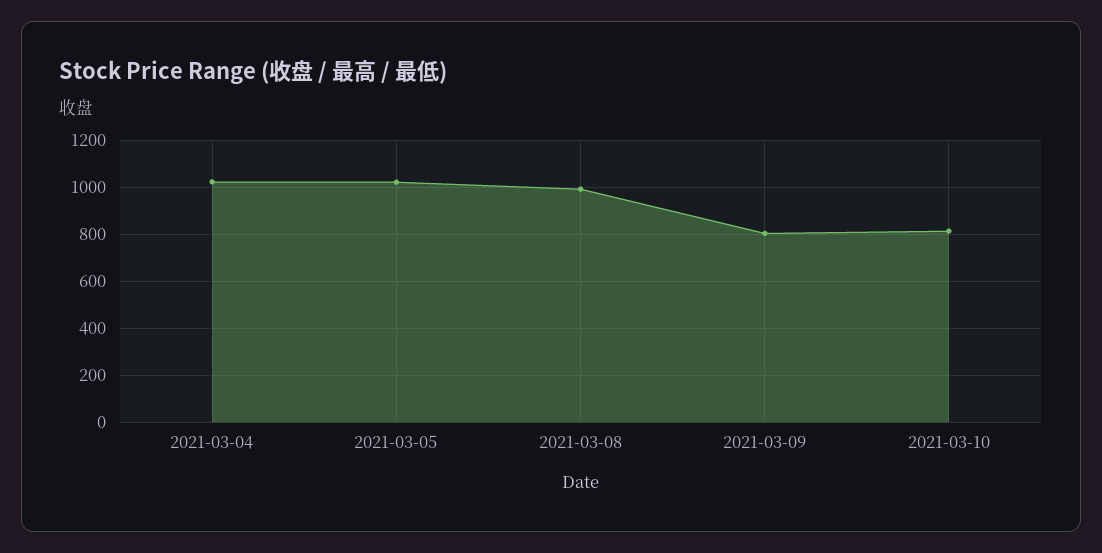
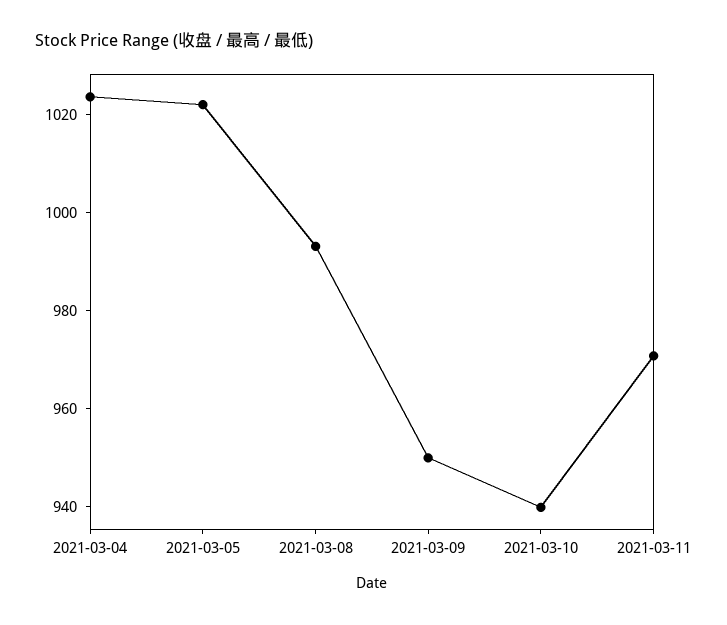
2021-03-09: 800 -> 950
2021-03-10: 800 -> 940
2021-03-11: none -> 970

